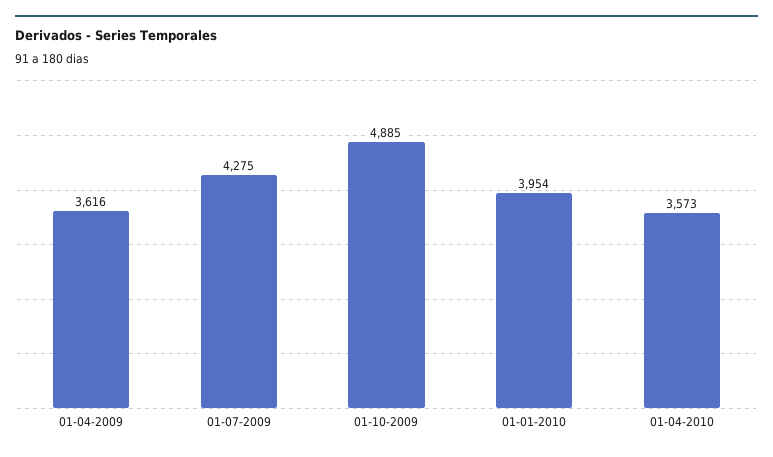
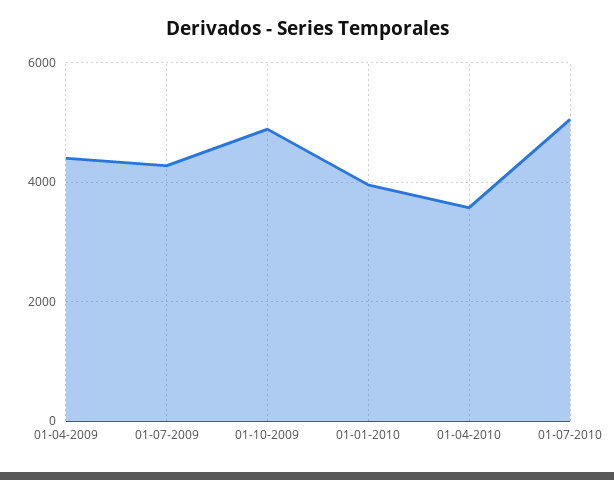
01-04-2009: 3616 -> 4400
01-07-2010: none -> 5000

